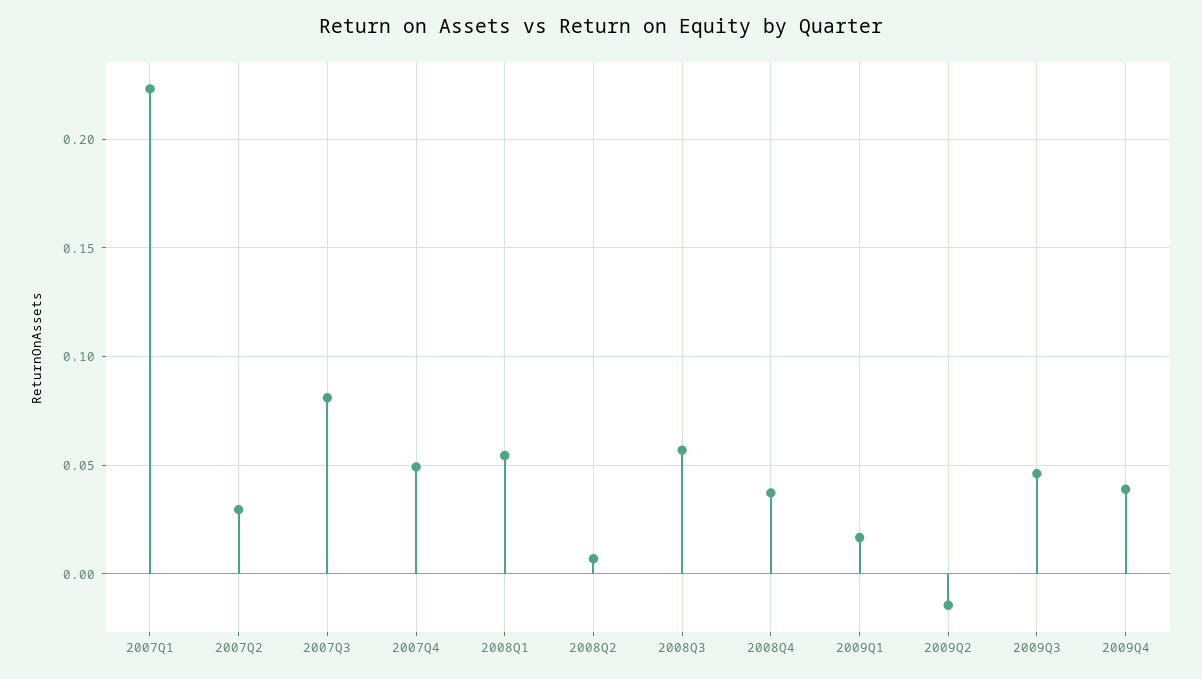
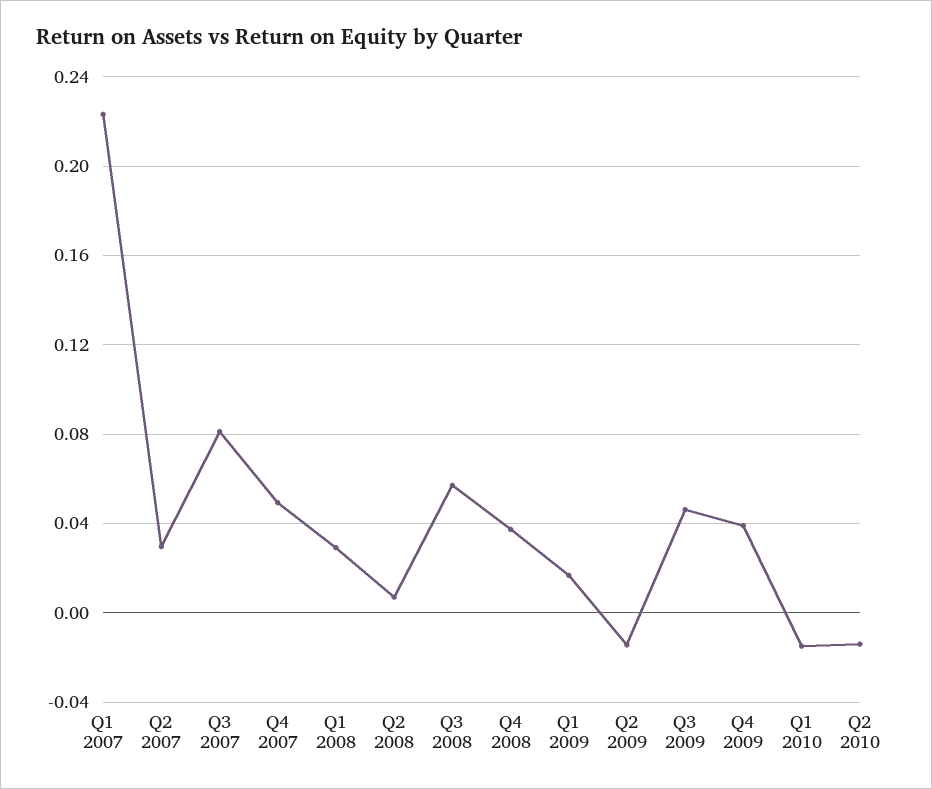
2008Q1: 0.055 -> 0.03
Q1 2010: none -> -0.015
Q2 2010: none -> -0.015

